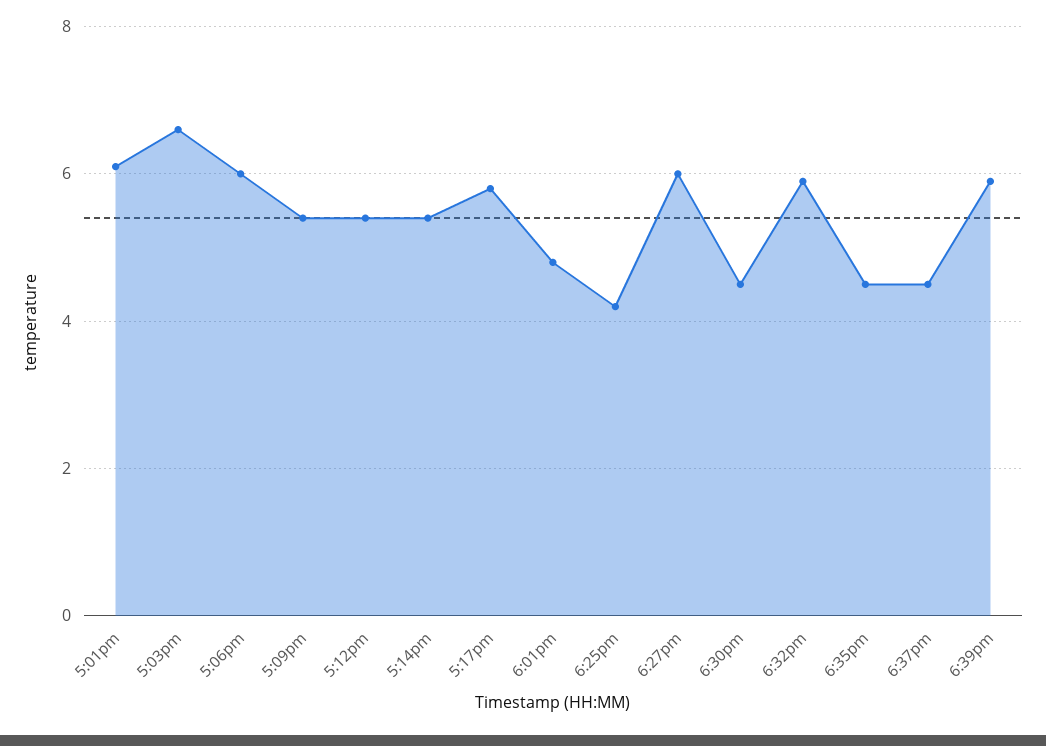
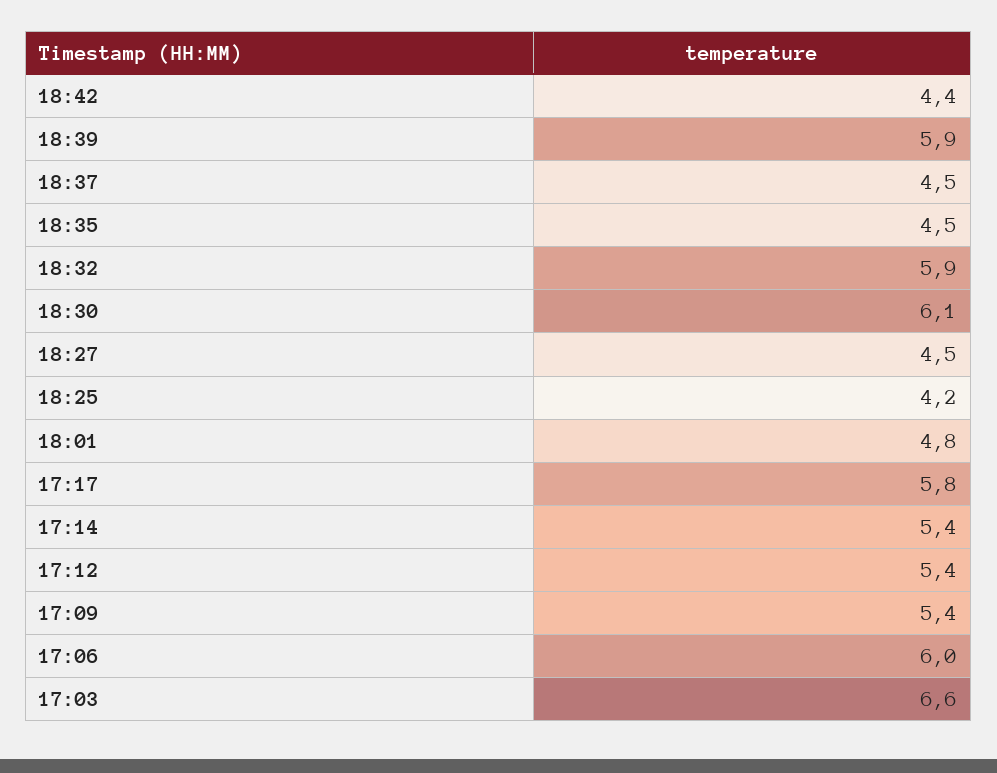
5:01pm: 6 -> none
6:27pm: 6 -> 4.5
6:30pm: 4.5 -> 6.1
18:42: none -> 4.4

